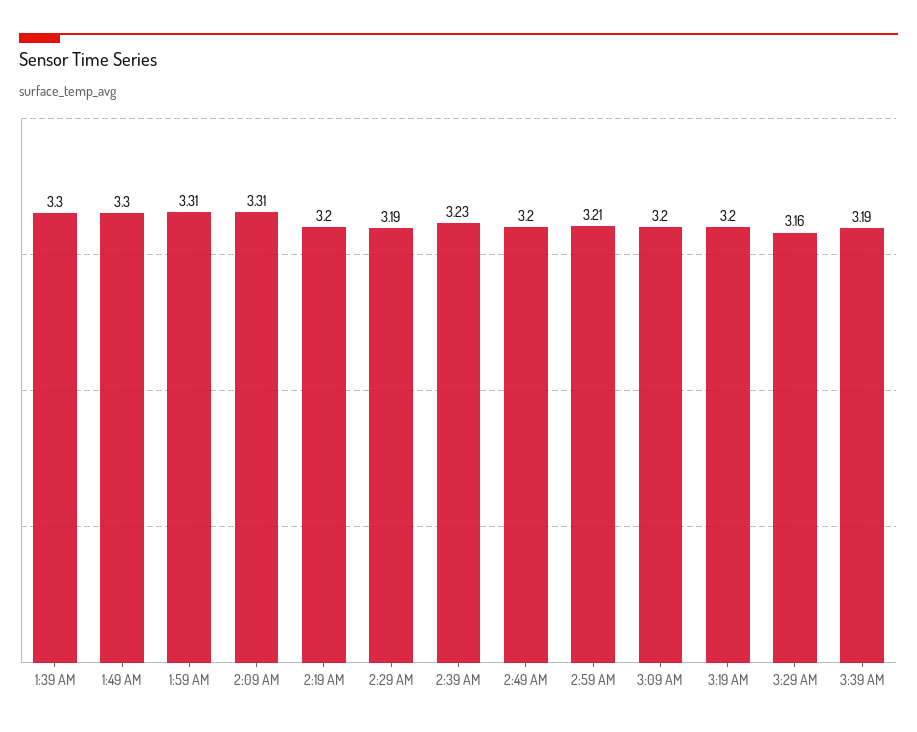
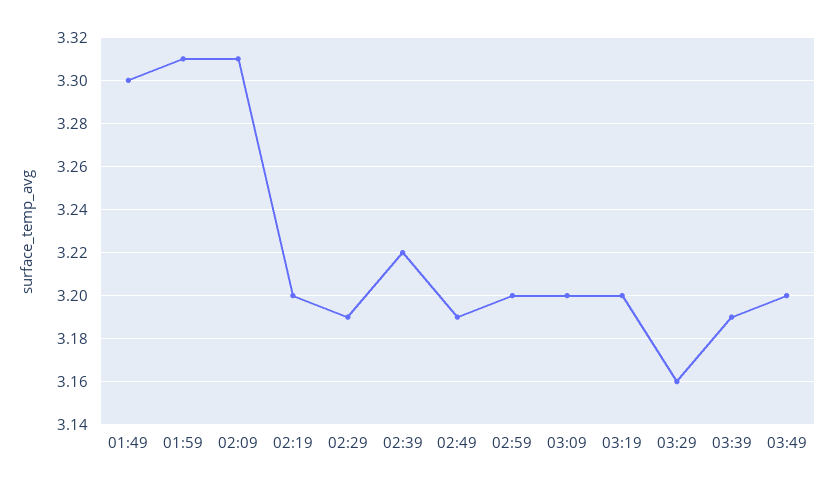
1:39 AM: 3.3 -> none
2:39 AM: 3.23 -> 3.22
2:49 AM: 3.2 -> 3.19
2:59 AM: 3.21 -> 3.2
03:49: none -> 3.2

